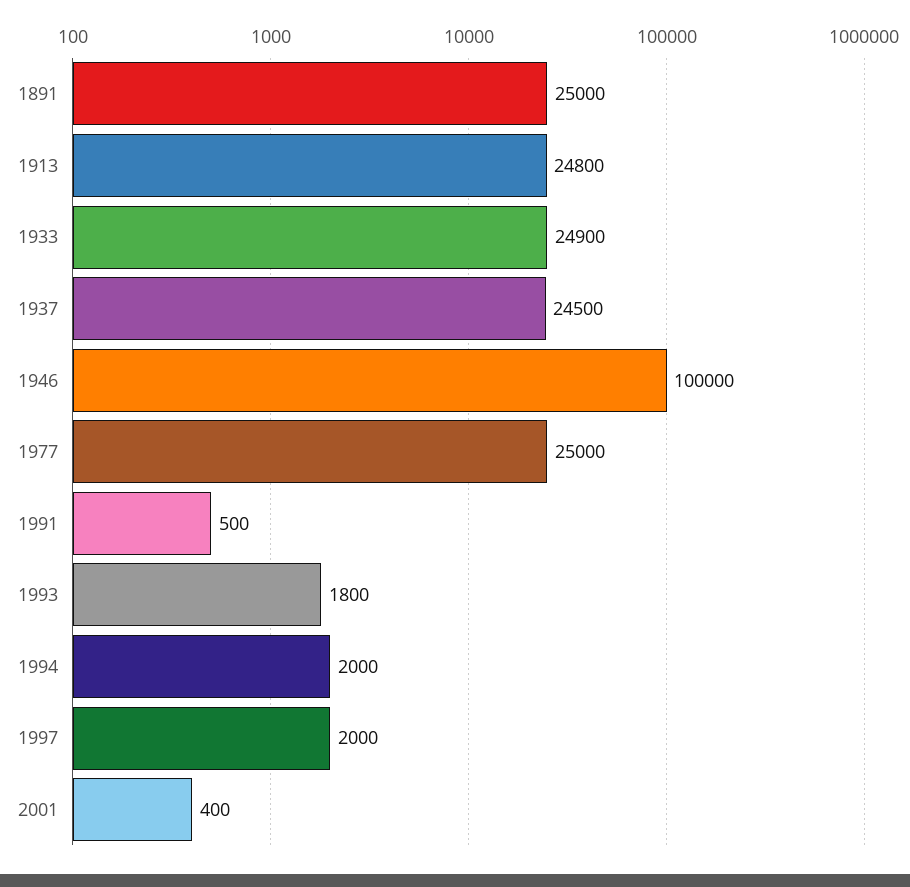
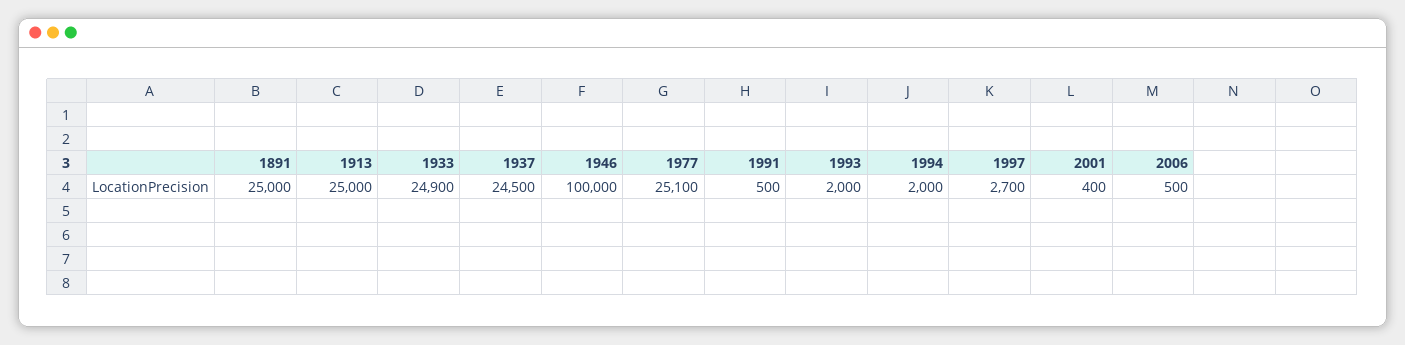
1913: 24800 -> 25000
1977: 25000 -> 25100
1993: 1800 -> 2000
1997: 2000 -> 2700
2006: none -> 500

